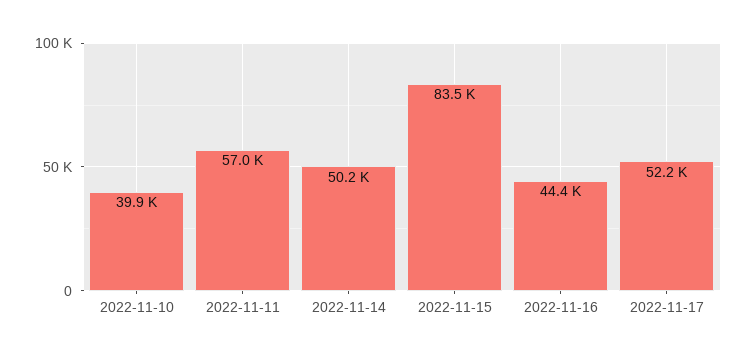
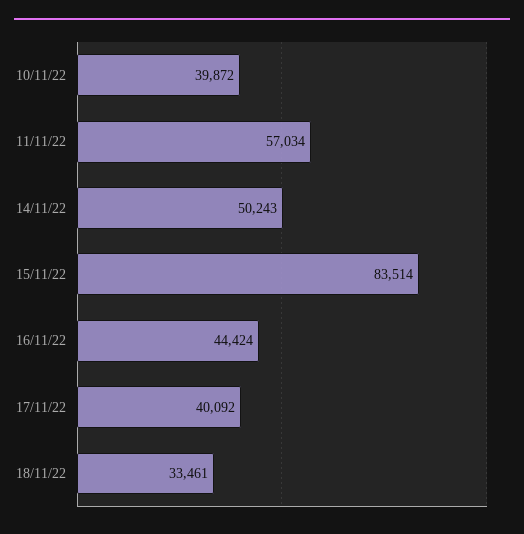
2022-11-17: 52200 -> 40092
18/11/22: none -> 33461

